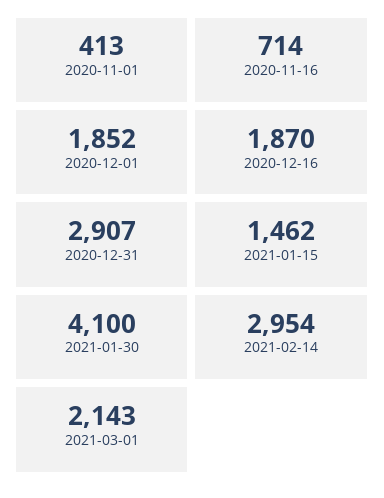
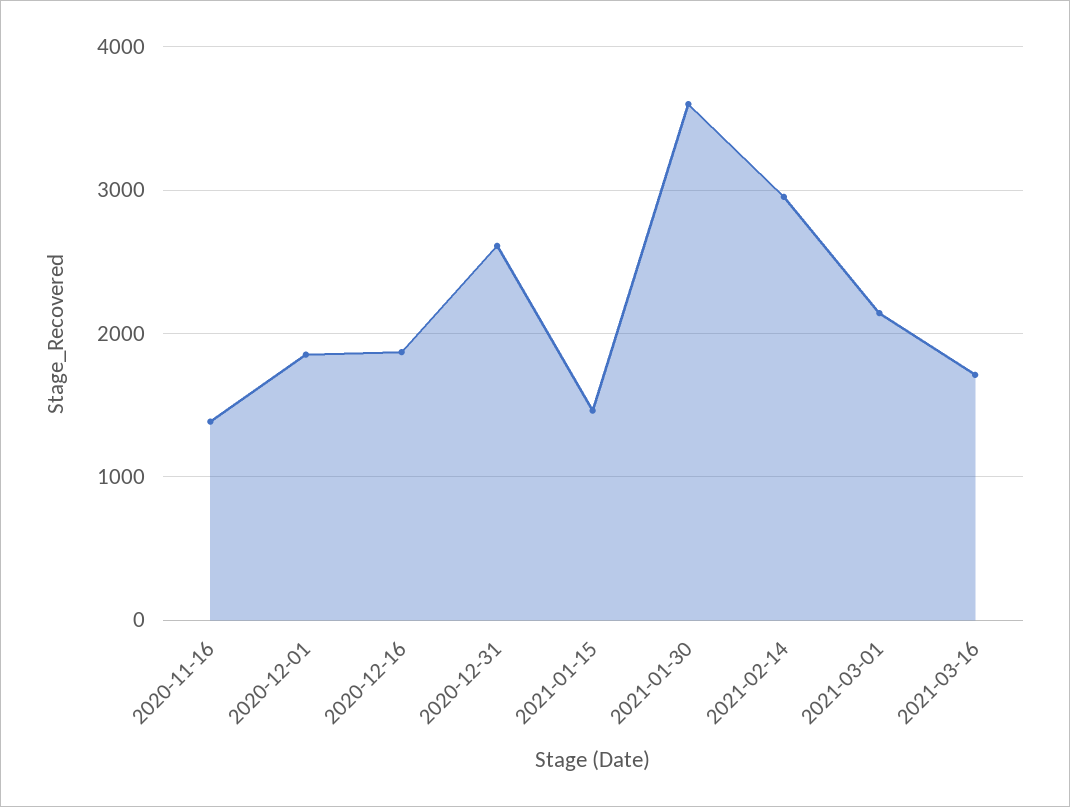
2020-11-01: 413 -> none
2020-11-16: 714 -> 1400
2020-12-31: 2907 -> 2600
2021-01-30: 4100 -> 3600
2021-03-16: none -> 1700

